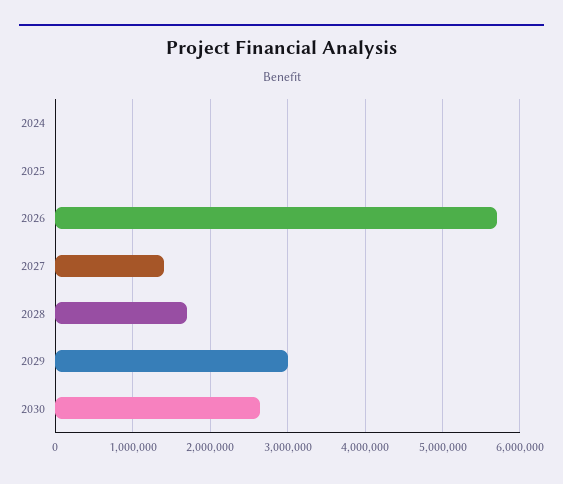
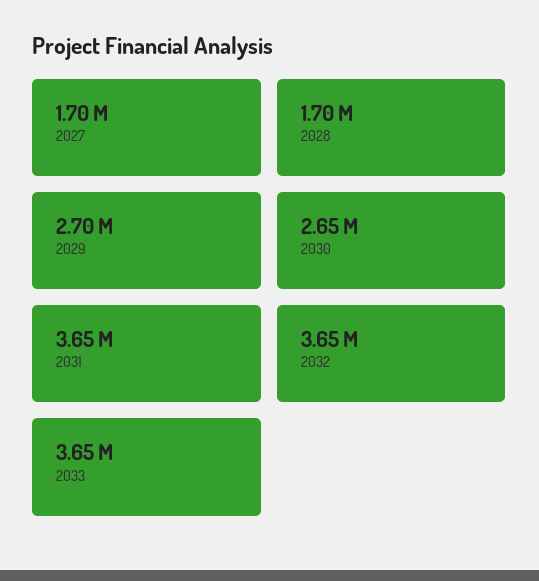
2024: 0 -> none
2025: 0 -> none
2026: 5700000 -> none
2027: 1400000 -> 1700000
2029: 3000000 -> 2700000
2031: none -> 3650000
2032: none -> 3650000
2033: none -> 3650000

